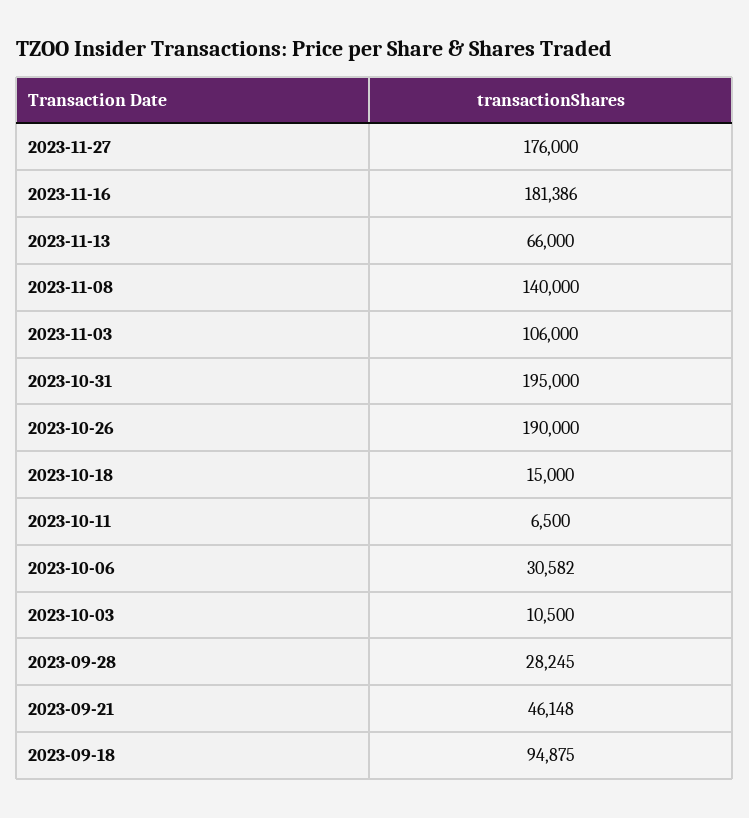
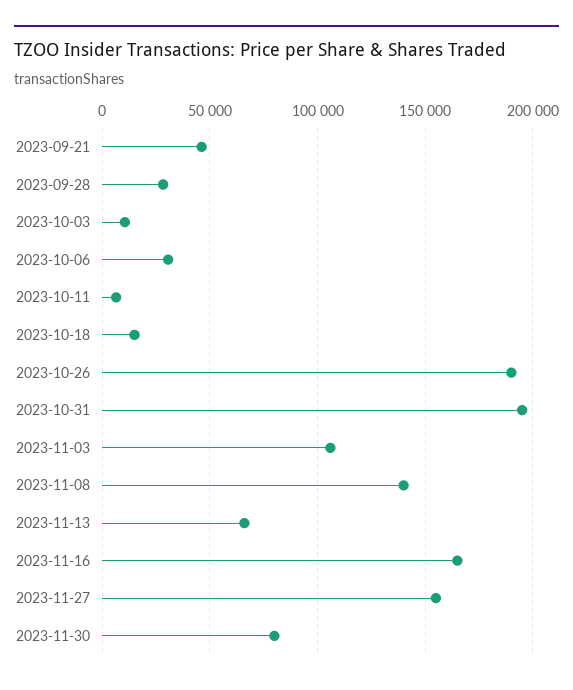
2023-11-27: 176000 -> 155000
2023-11-16: 181386 -> 165000
2023-09-18: 94875 -> none
2023-11-30: none -> 80000

